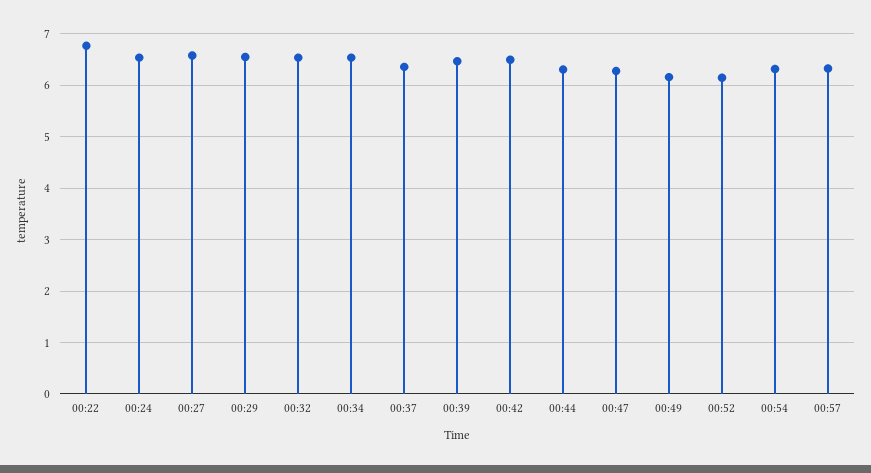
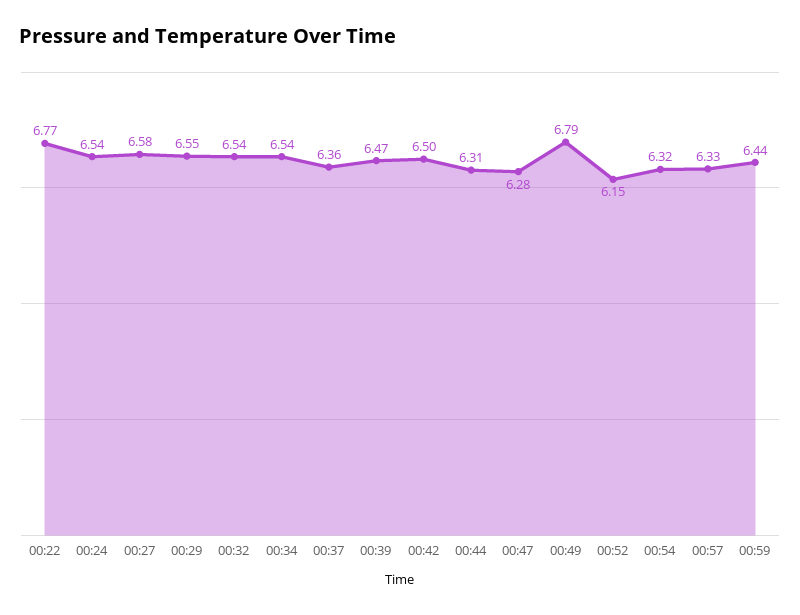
00:49: 6.2 -> 6.79
00:59: none -> 6.44

